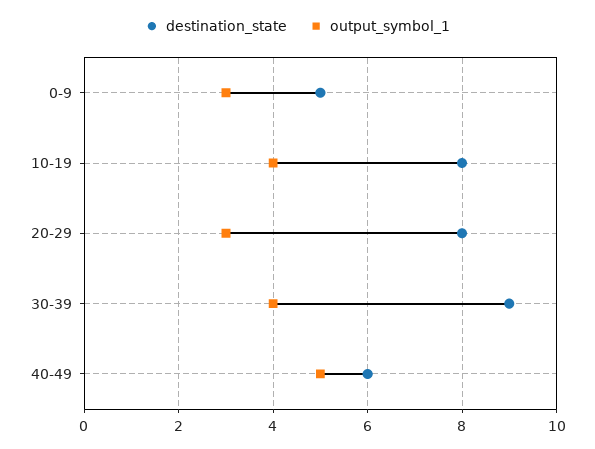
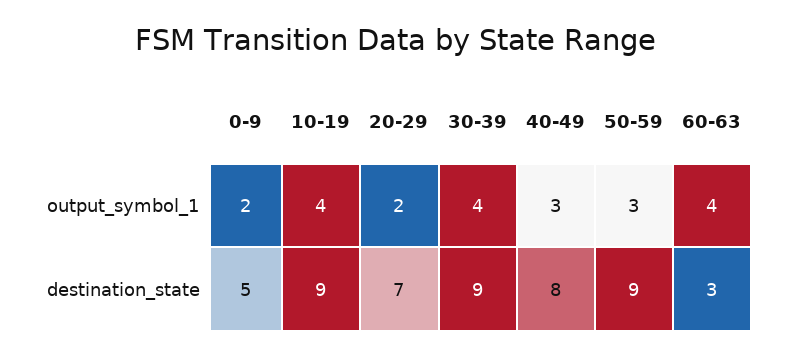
output_symbol_1, 0-9: 3 -> 2
destination_state, 10-19: 8 -> 9
destination_state, 20-29: 8 -> 7
output_symbol_1, 20-29: 3 -> 2
destination_state, 40-49: 6 -> 8
output_symbol_1, 40-49: 5 -> 3
output_symbol_1, 50-59: none -> 3
output_symbol_1, 60-63: none -> 4
destination_state, 50-59: none -> 9
destination_state, 60-63: none -> 3

